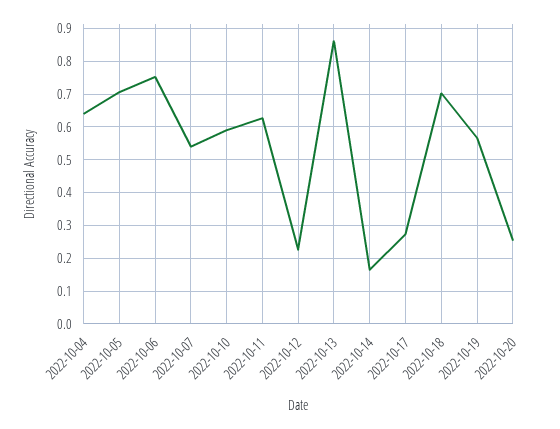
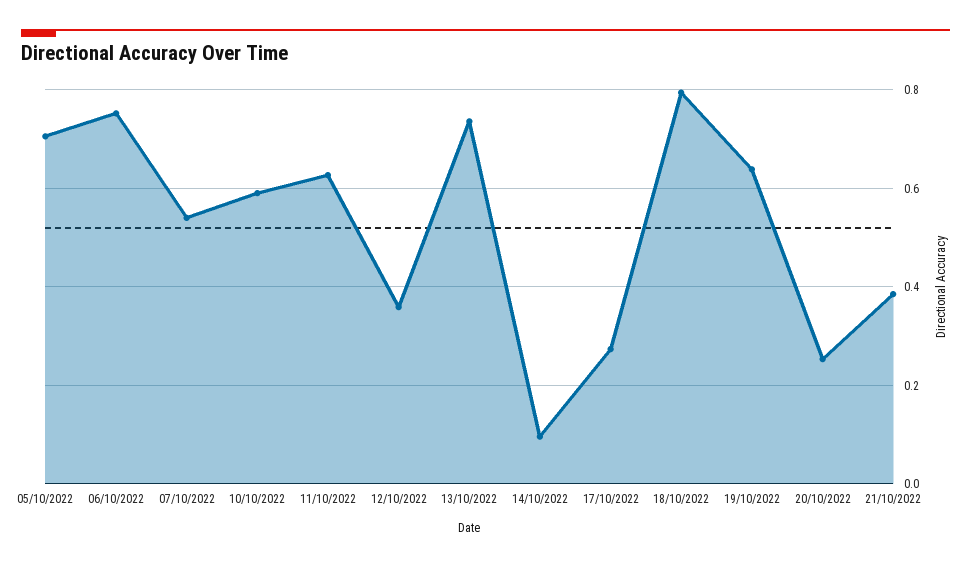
2022-10-04: 0.64 -> none
2022-10-12: 0.22 -> 0.36
2022-10-13: 0.86 -> 0.74
2022-10-14: 0.16 -> 0.1
2022-10-18: 0.7 -> 0.8
2022-10-19: 0.56 -> 0.64
21/10/2022: none -> 0.38

